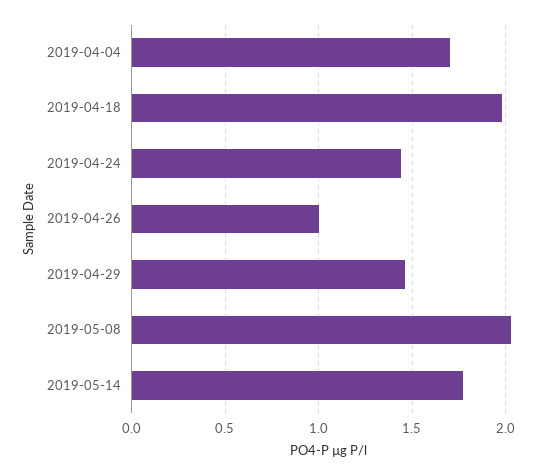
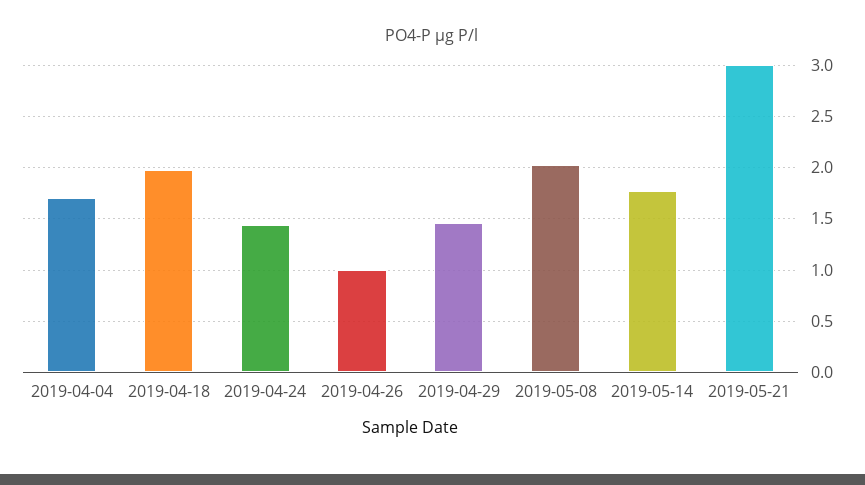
2019-05-21: none -> 3

